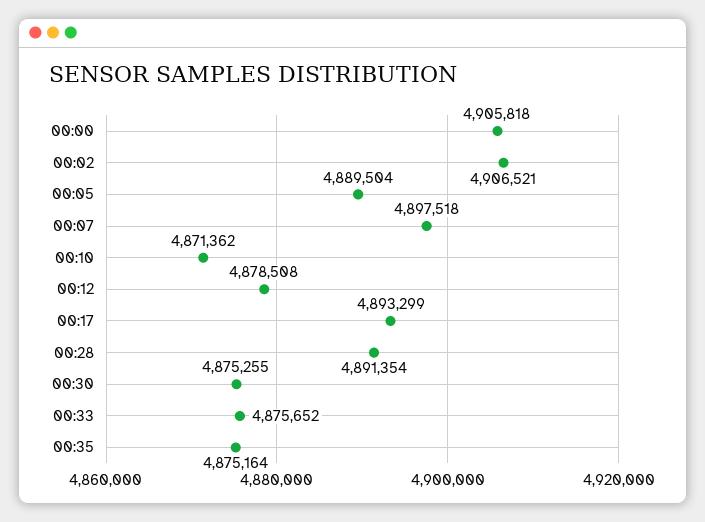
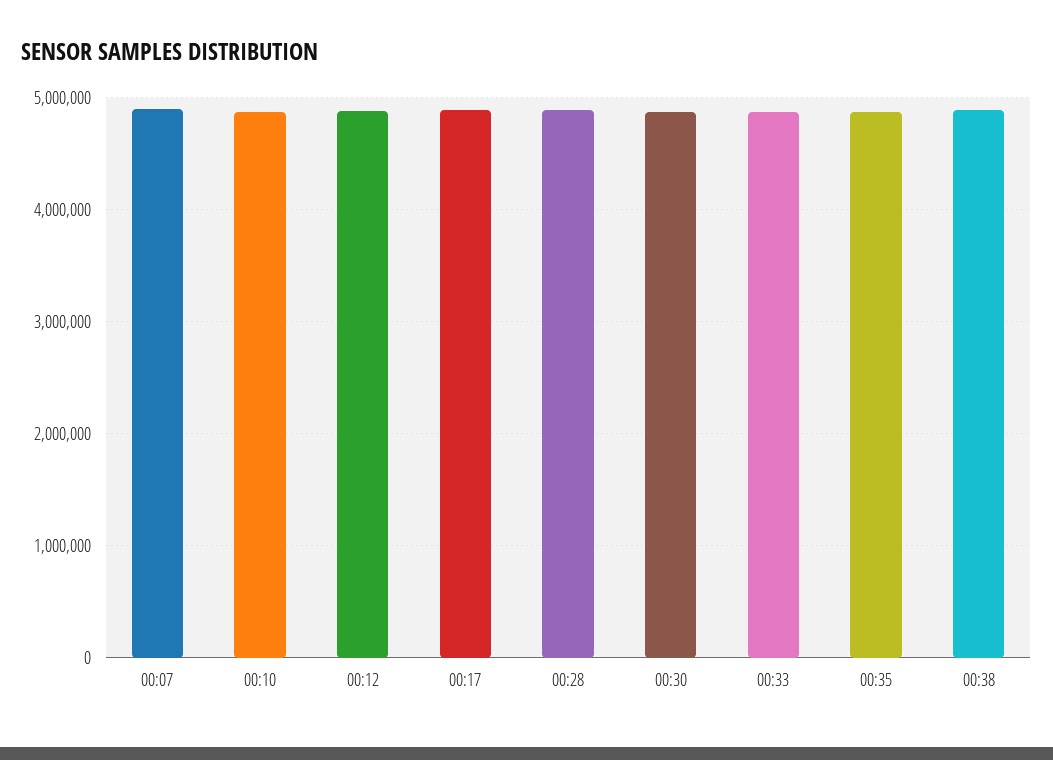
00:00: 4905818 -> none
00:02: 4906521 -> none
00:05: 4889504 -> none
00:38: none -> 4900000

